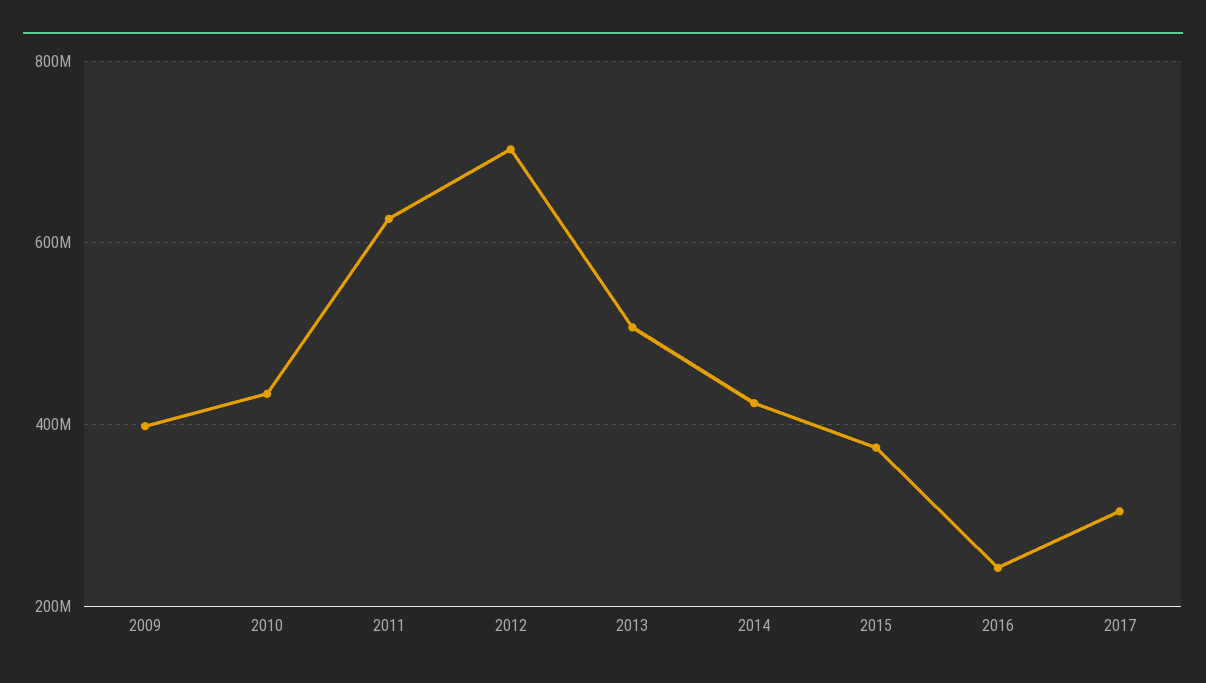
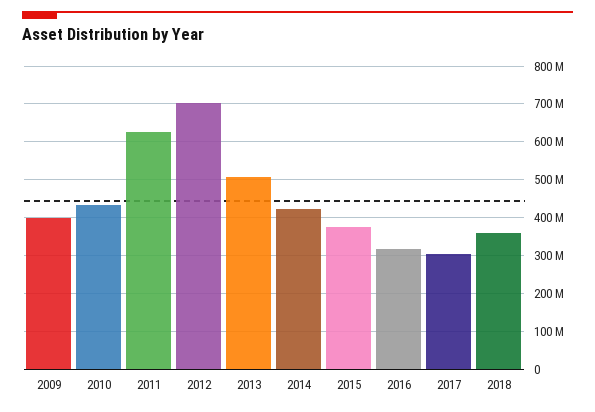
2016: 240000000 -> 320000000
2018: none -> 360000000

